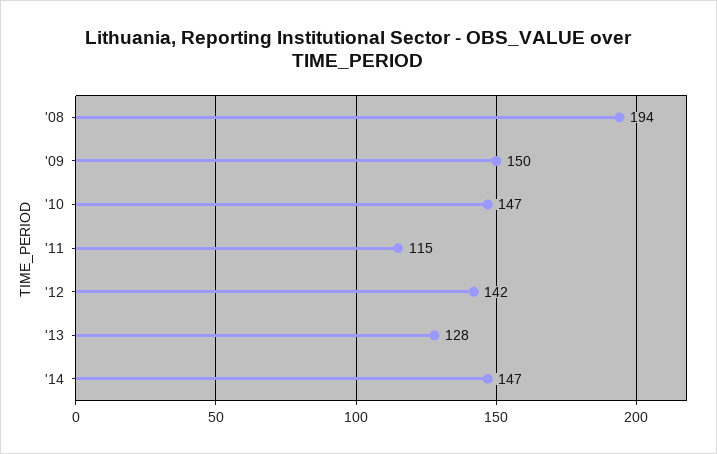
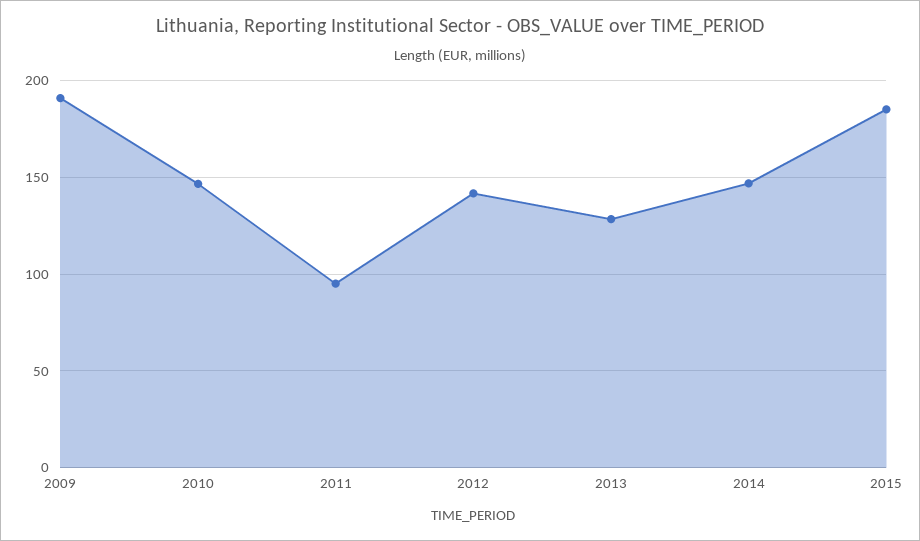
'08: 194 -> none
'09: 150 -> 190
'11: 115 -> 95
2015: none -> 185

